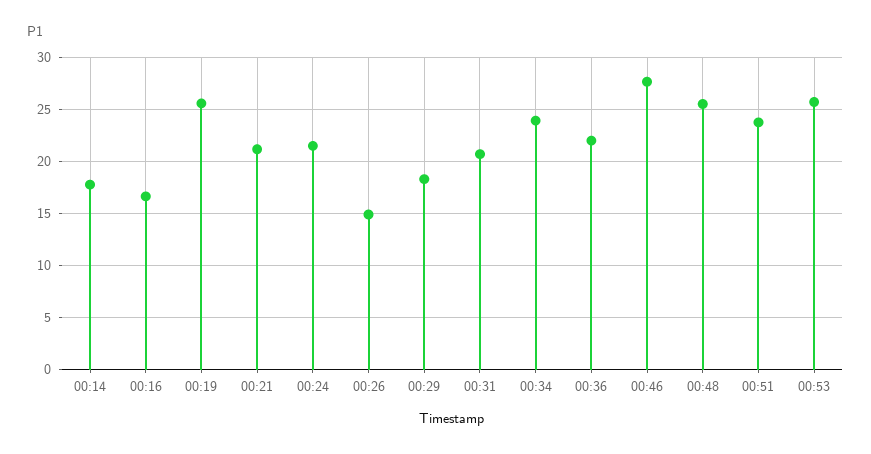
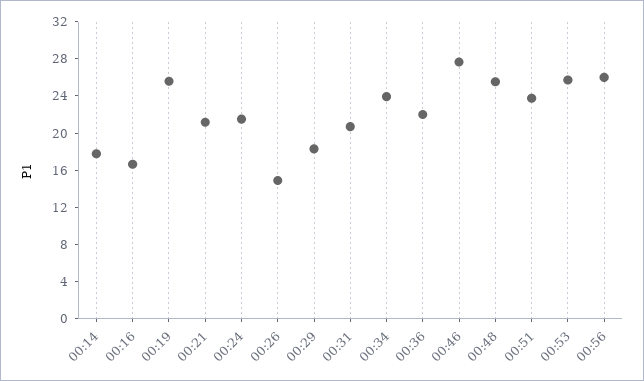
00:56: none -> 26

